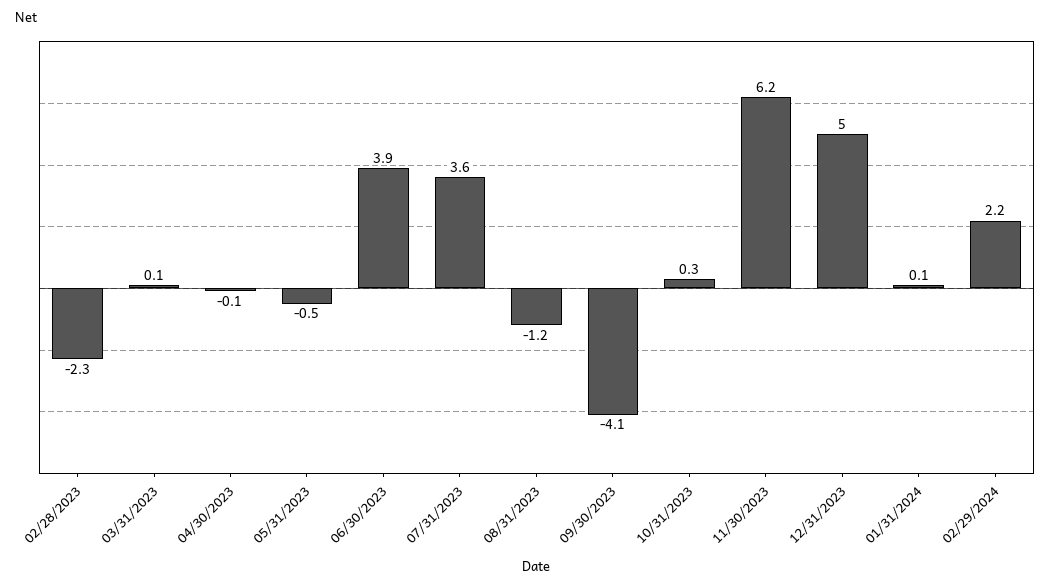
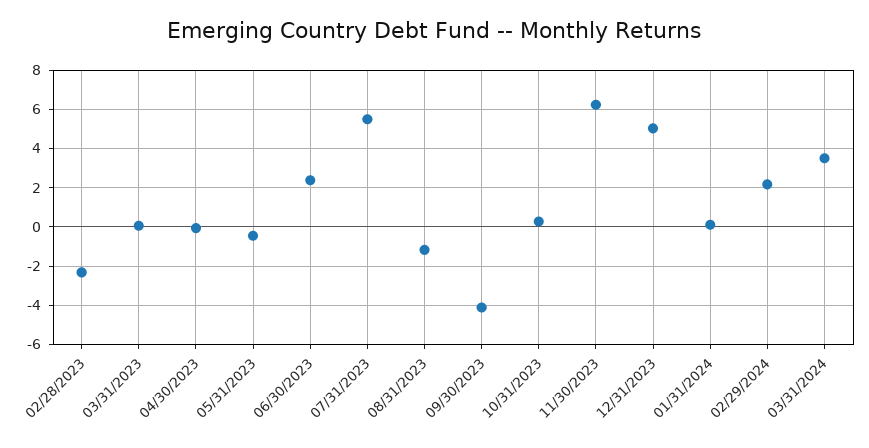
06/30/2023: 3.9 -> 2.5
07/31/2023: 3.6 -> 5.5
03/31/2024: none -> 3.5

